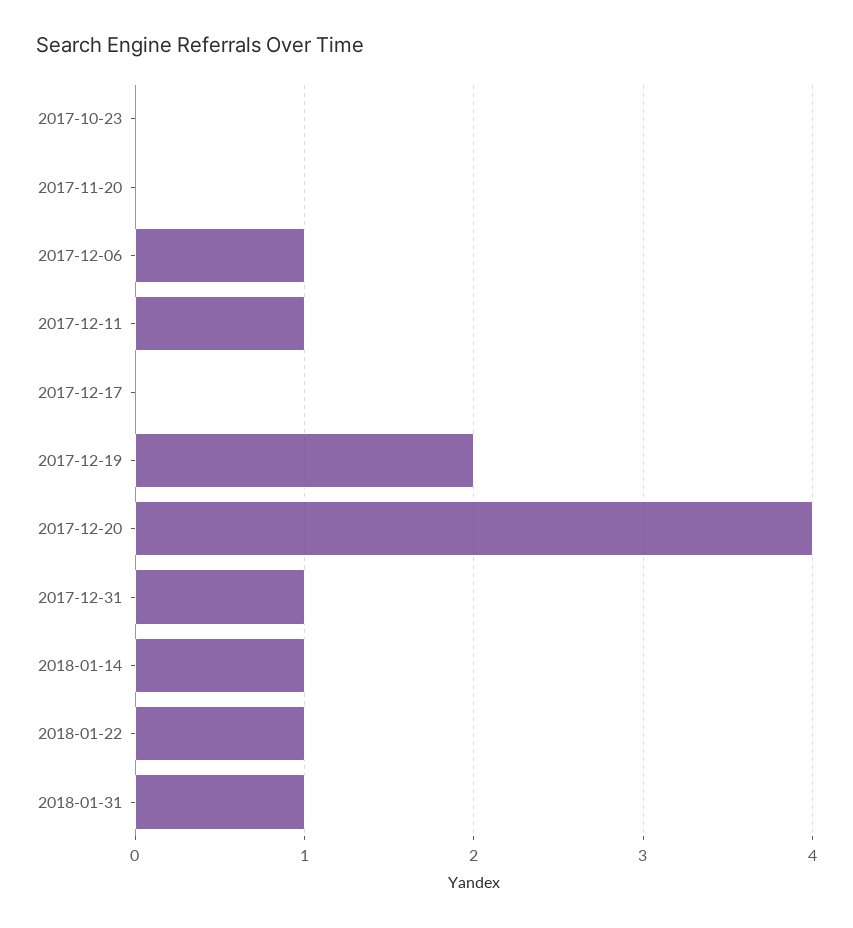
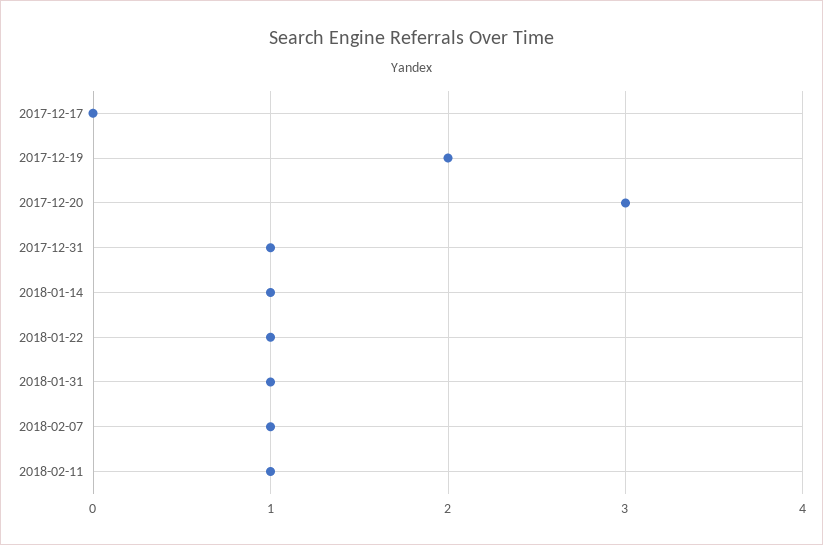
2017-10-23: 0 -> none
2017-11-20: 0 -> none
2017-12-06: 1 -> none
2017-12-11: 1 -> none
2017-12-20: 4 -> 3
2018-02-07: none -> 1
2018-02-11: none -> 1

